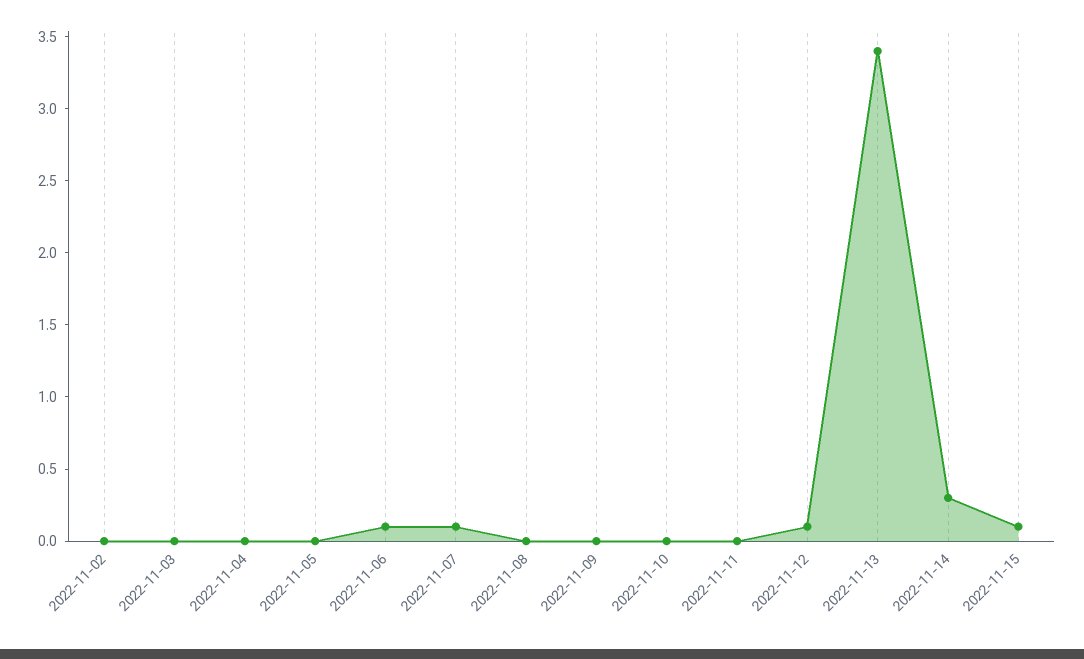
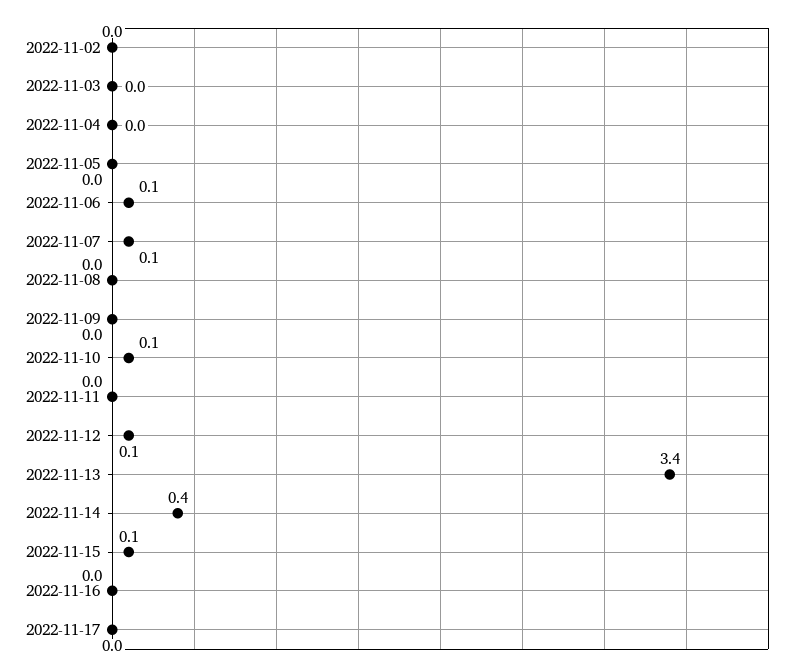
2022-11-10: 0 -> 0.1
2022-11-14: 0.3 -> 0.4
2022-11-16: none -> 0
2022-11-17: none -> 0

